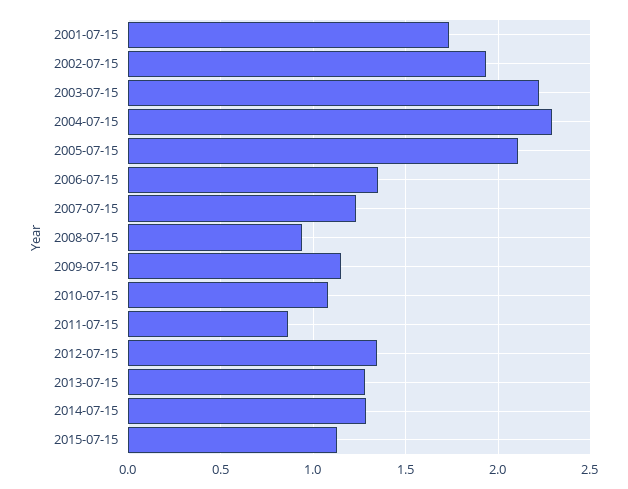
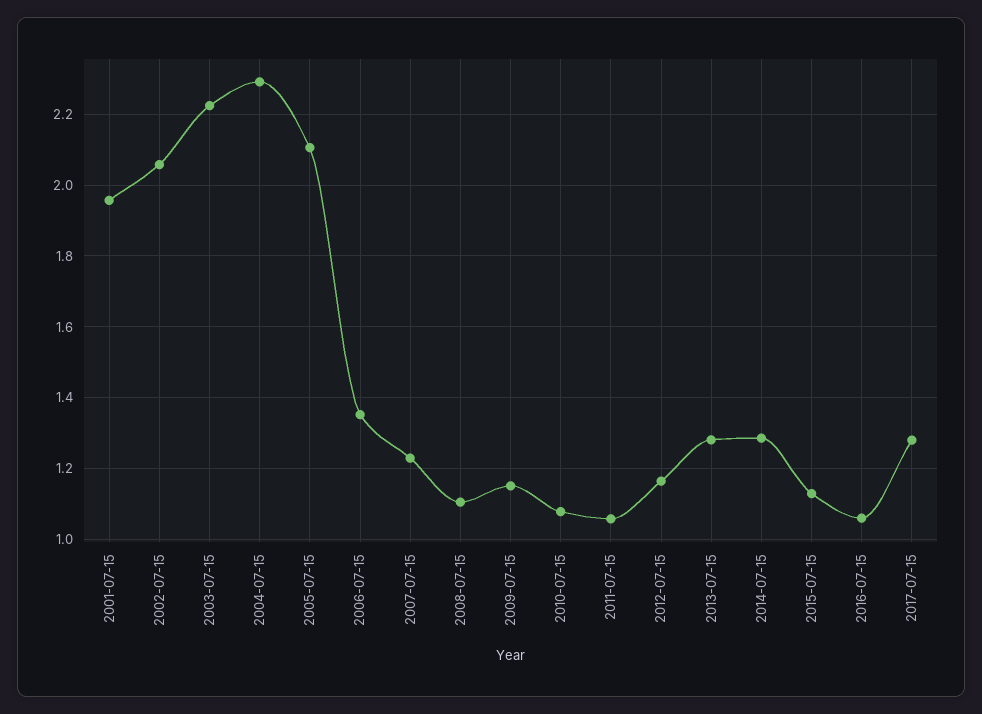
2001-07-15: 1.75 -> 1.96
2002-07-15: 1.95 -> 2.06
2008-07-15: 0.95 -> 1.1
2011-07-15: 0.85 -> 1.06
2012-07-15: 1.35 -> 1.16
2016-07-15: none -> 1.06
2017-07-15: none -> 1.28

